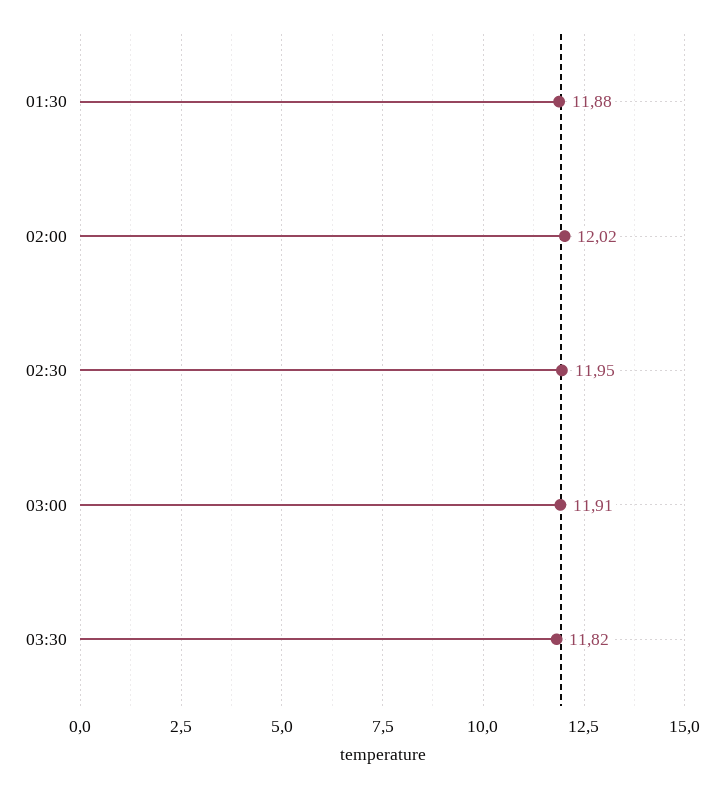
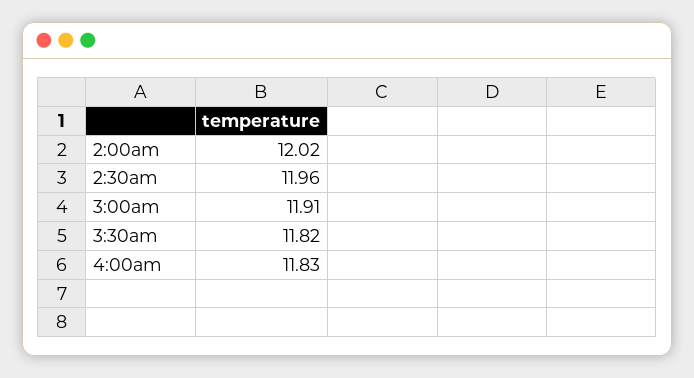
01:30: 11.88 -> none
02:30: 11.95 -> 11.96
4:00am: none -> 11.83

